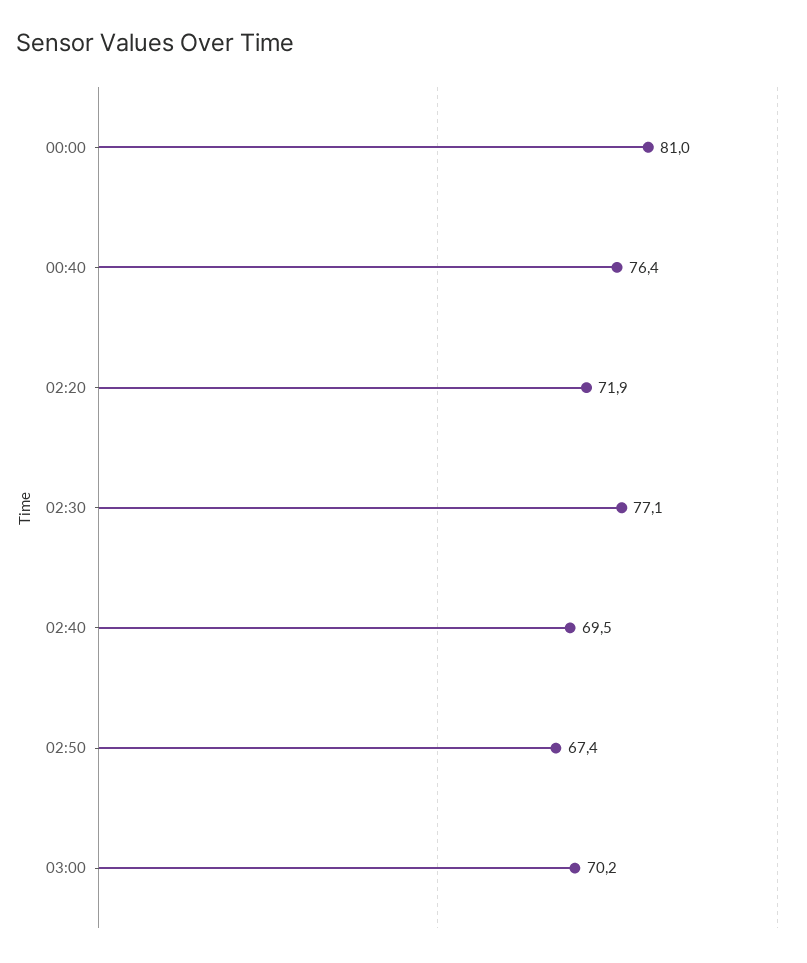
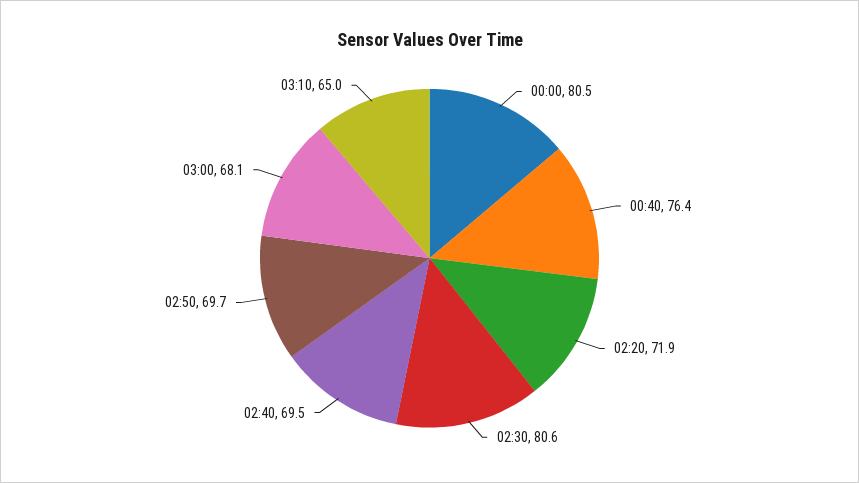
00:00: 81 -> 80.5
02:30: 77.1 -> 80.6
02:50: 67.4 -> 69.7
03:00: 70.2 -> 68.1
03:10: none -> 65

